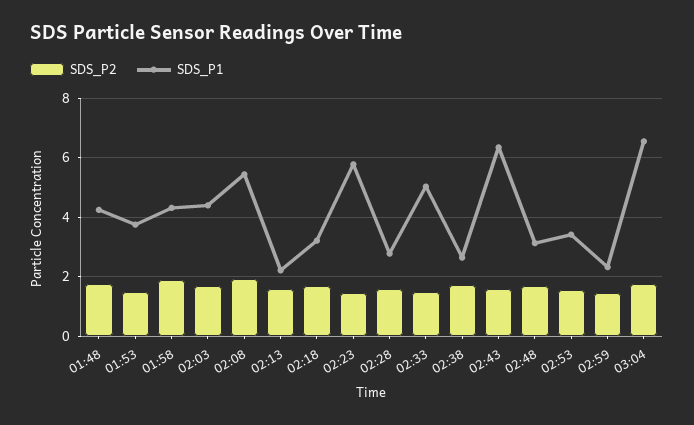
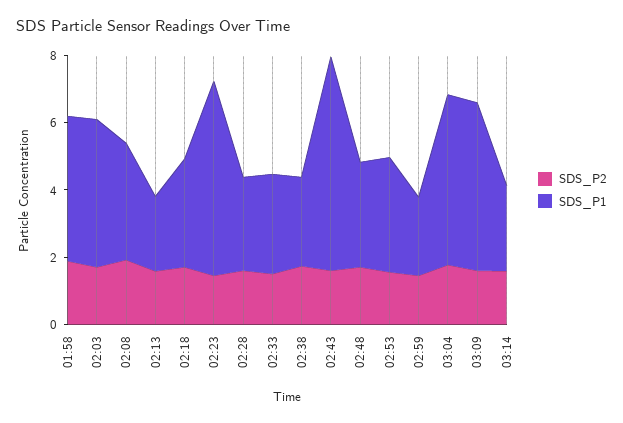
SDS_P2, 01:48: 1.75 -> none
SDS_P1, 01:48: 4.25 -> none
SDS_P2, 01:53: 1.5 -> none
SDS_P1, 01:53: 3.75 -> none
SDS_P1, 02:08: 5.5 -> 3.5
SDS_P1, 02:33: 5 -> 3
SDS_P1, 03:04: 6.5 -> 5
SDS_P2, 03:09: none -> 1.5
SDS_P1, 03:09: none -> 5
SDS_P2, 03:14: none -> 1.5
SDS_P1, 03:14: none -> 2.5

